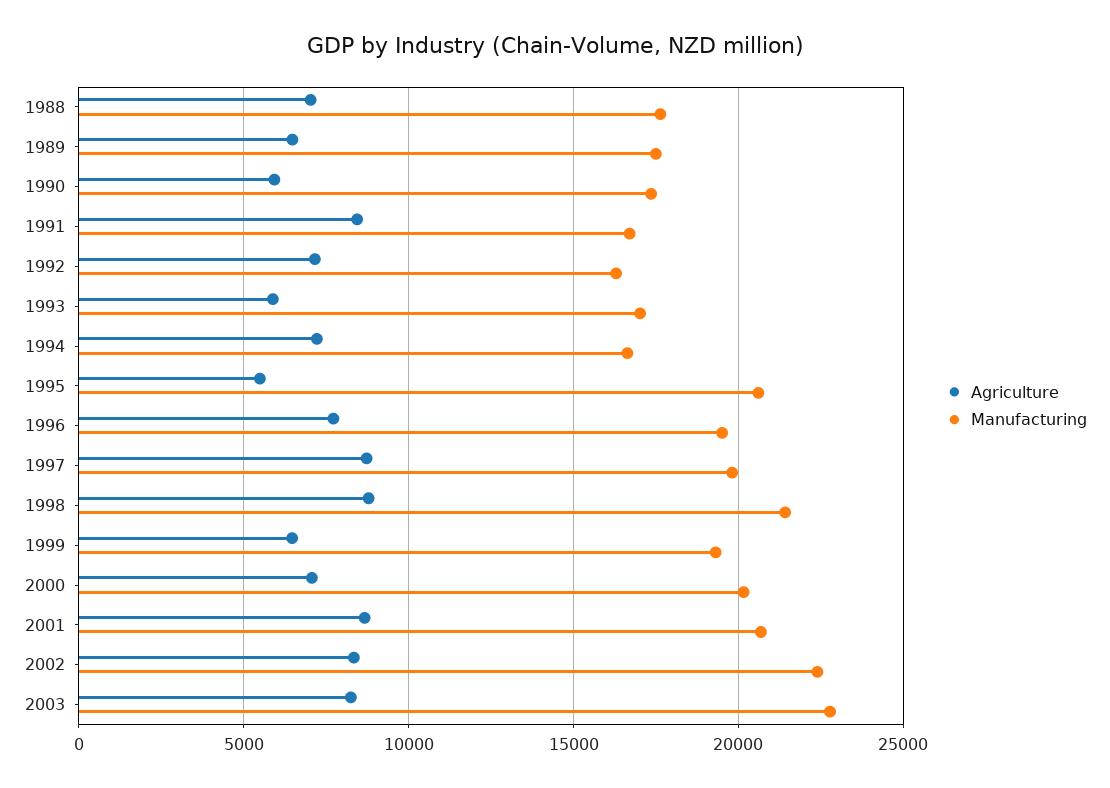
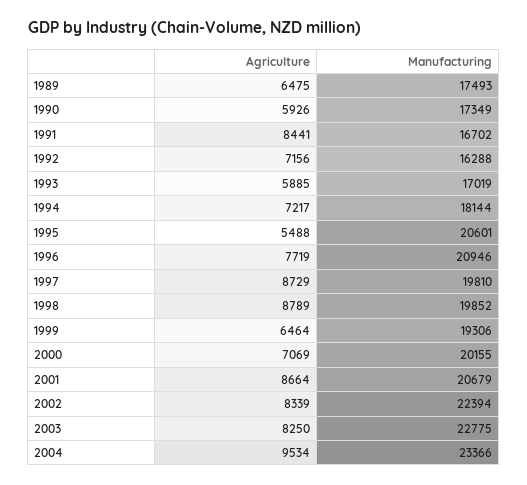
Agriculture, 1988: 7000 -> none
Manufacturing, 1988: 17500 -> none
Manufacturing, 1994: 16500 -> 18144
Manufacturing, 1996: 19500 -> 20946
Manufacturing, 1998: 21500 -> 19852
Agriculture, 2004: none -> 9534
Manufacturing, 2004: none -> 23366

